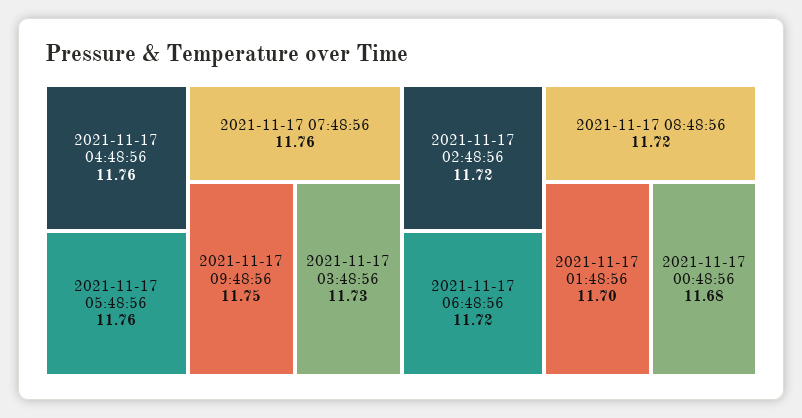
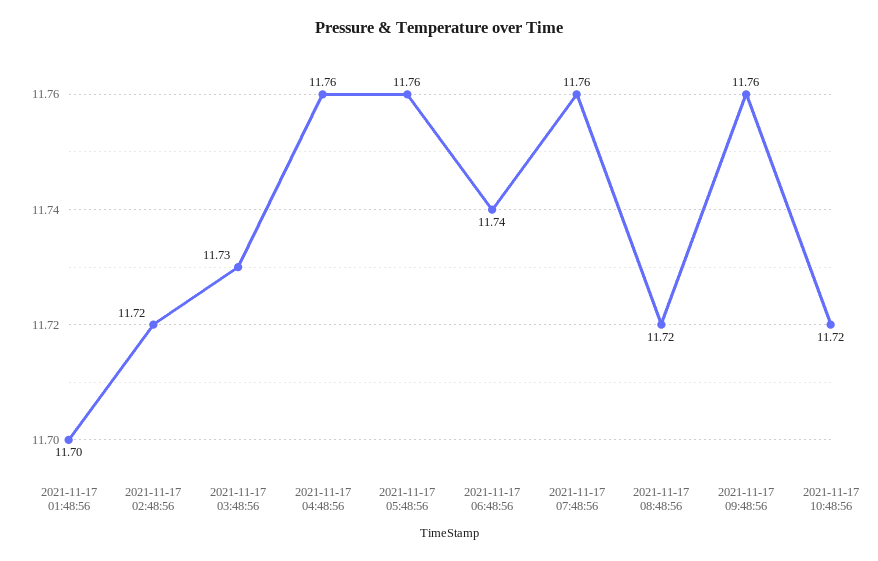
2021-11-17 09:48:56: 11.75 -> 11.76
2021-11-17 06:48:56: 11.72 -> 11.74
2021-11-17 00:48:56: 11.68 -> none
2021-11-17 10:48:56: none -> 11.72

